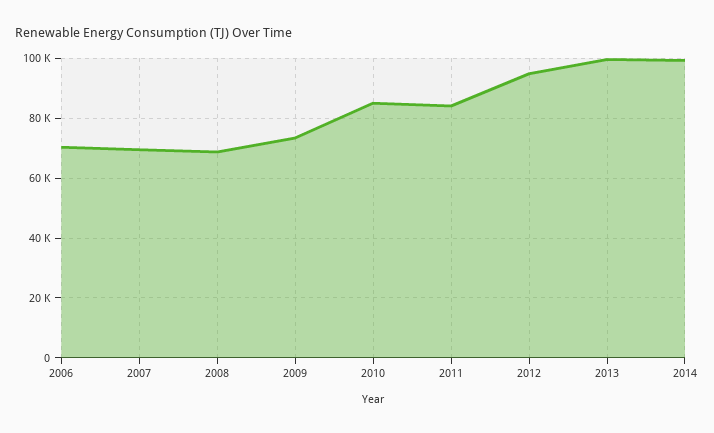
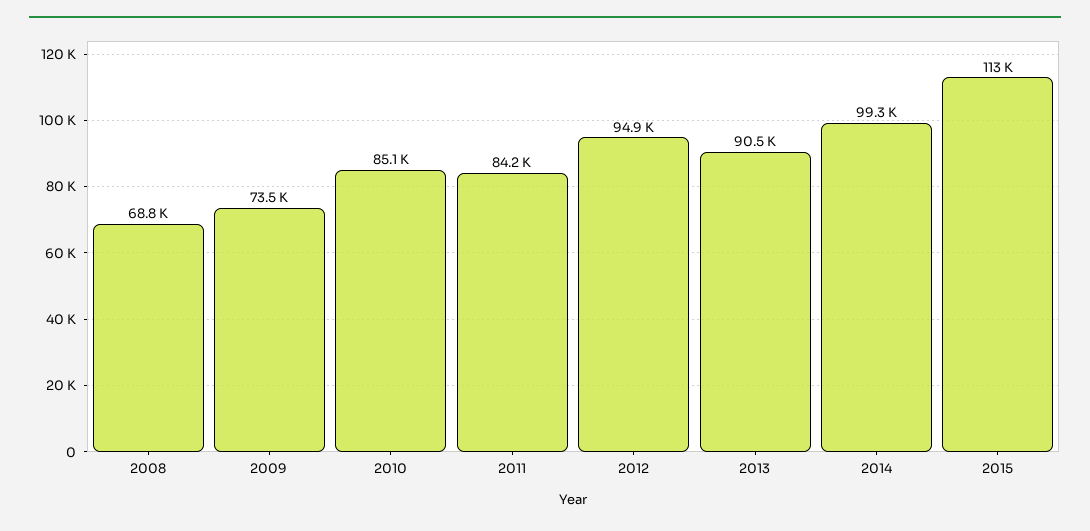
2006: 70000 -> none
2007: 70000 -> none
2013: 100000 -> 90500
2015: none -> 113000

